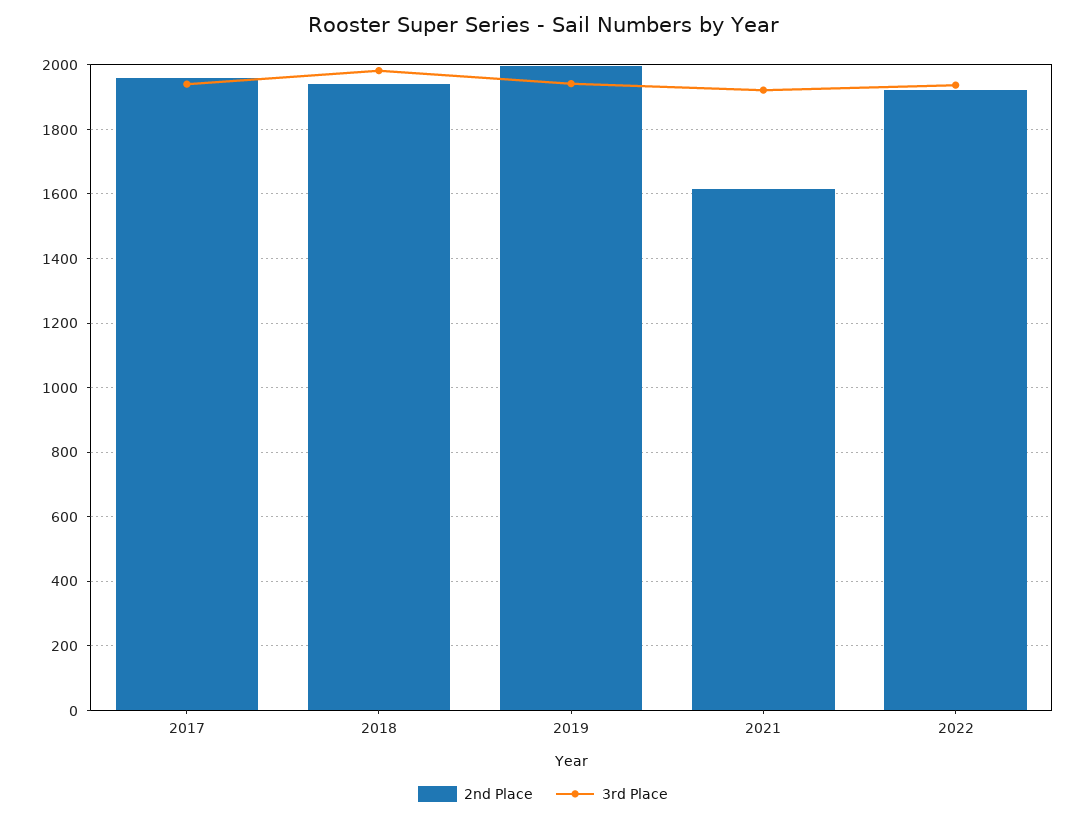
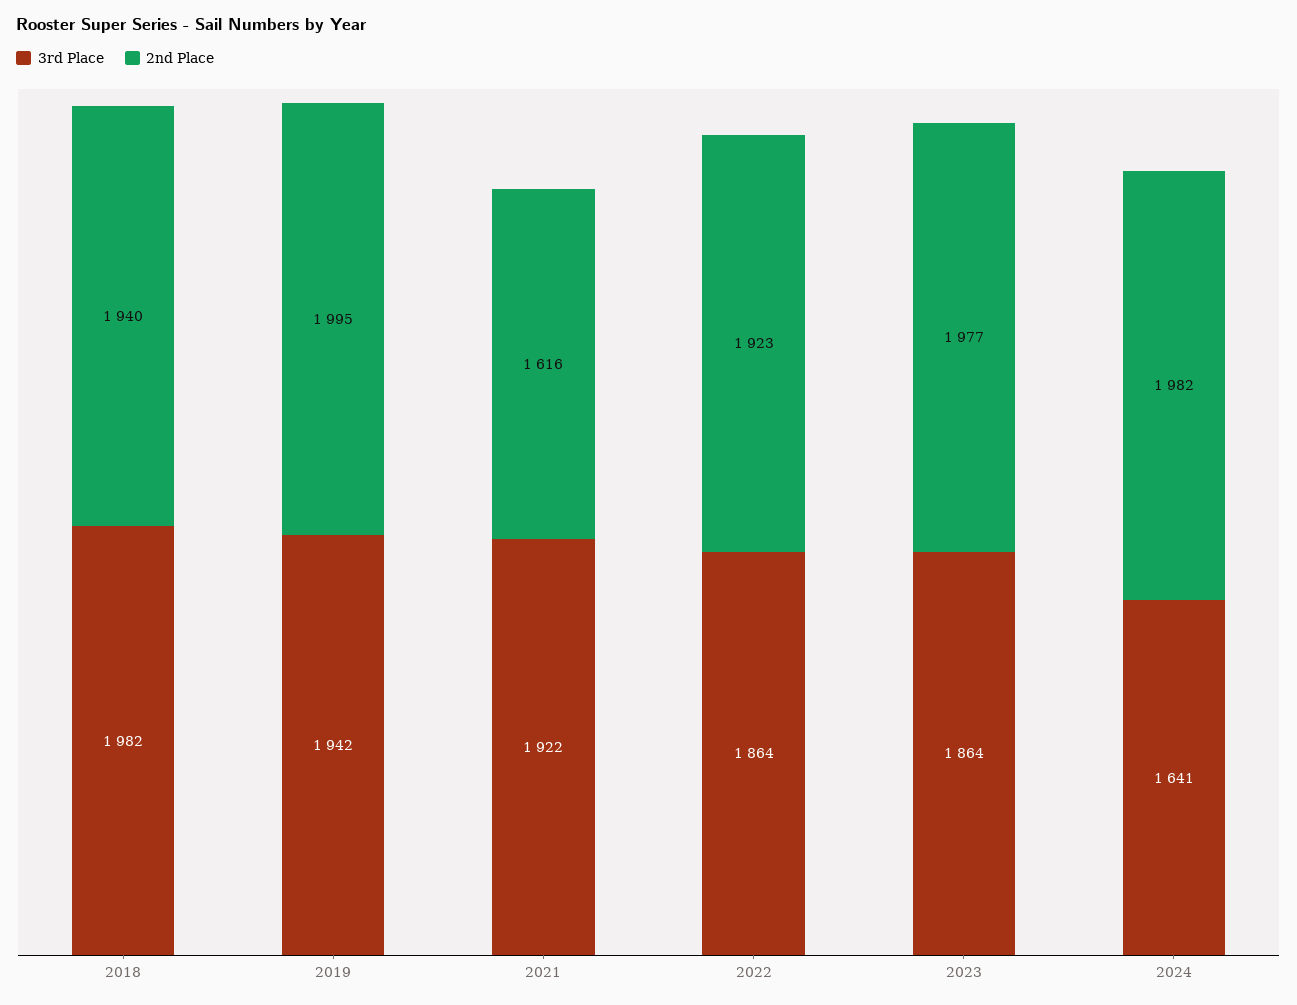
2nd Place, 2017: 1960 -> none
3rd Place, 2017: 1940 -> none
3rd Place, 2022: 1940 -> 1864
3rd Place, 2023: none -> 1864
2nd Place, 2023: none -> 1977
3rd Place, 2024: none -> 1641
2nd Place, 2024: none -> 1982

